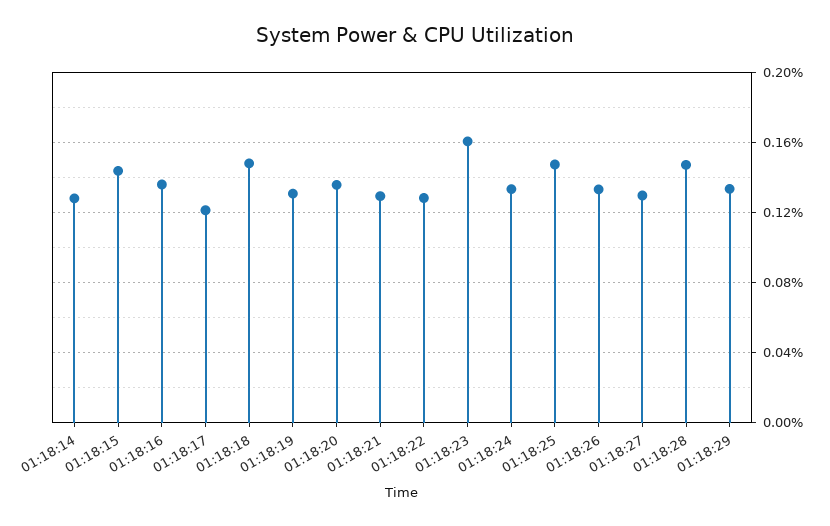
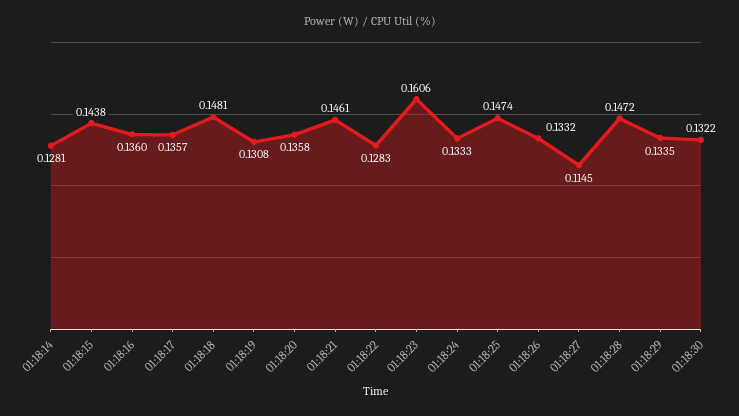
01:18:17: 0.12 -> 0.1357
01:18:21: 0.13 -> 0.1461
01:18:27: 0.13 -> 0.1145
01:18:30: none -> 0.1322

